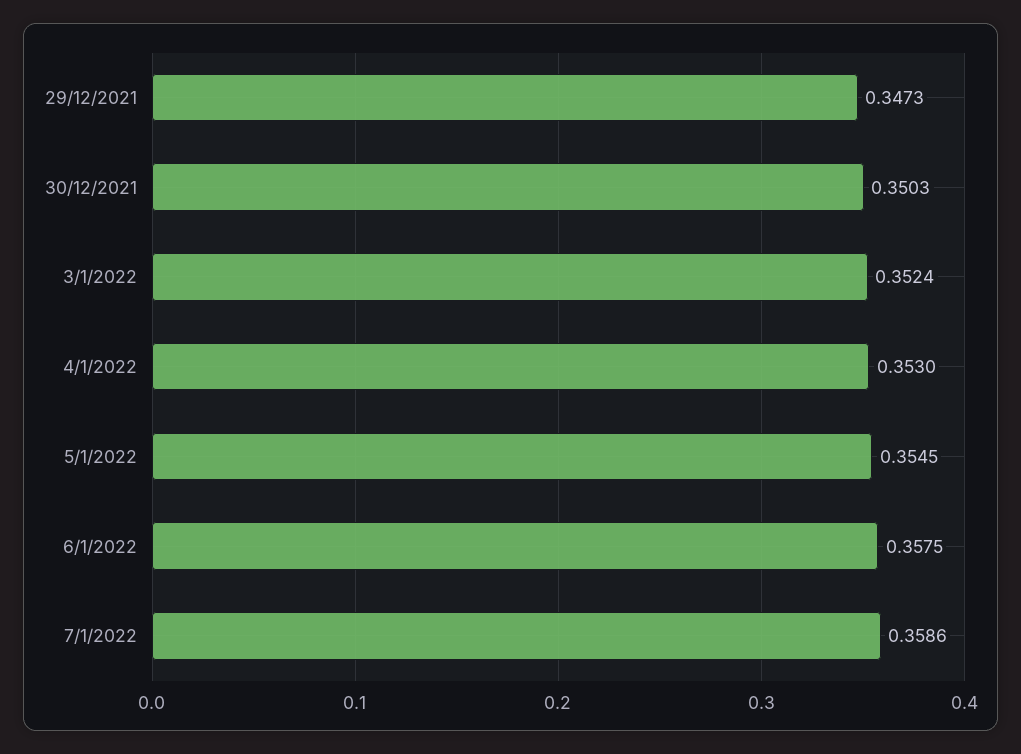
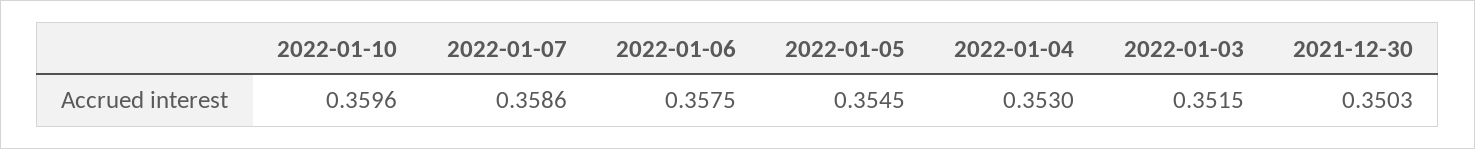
29/12/2021: 0.3473 -> none
3/1/2022: 0.3524 -> 0.3515
2022-01-10: none -> 0.3596

